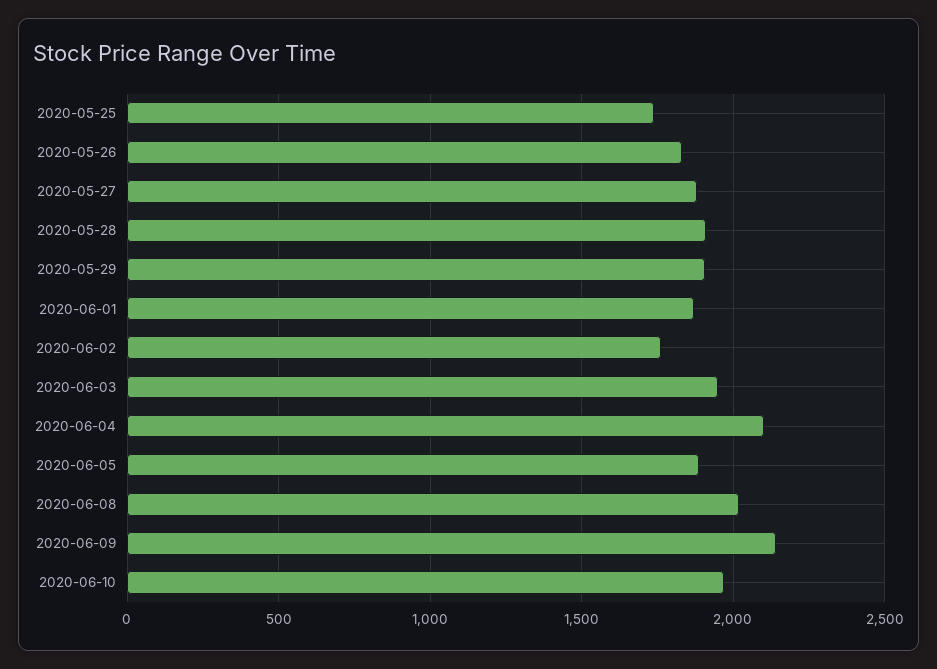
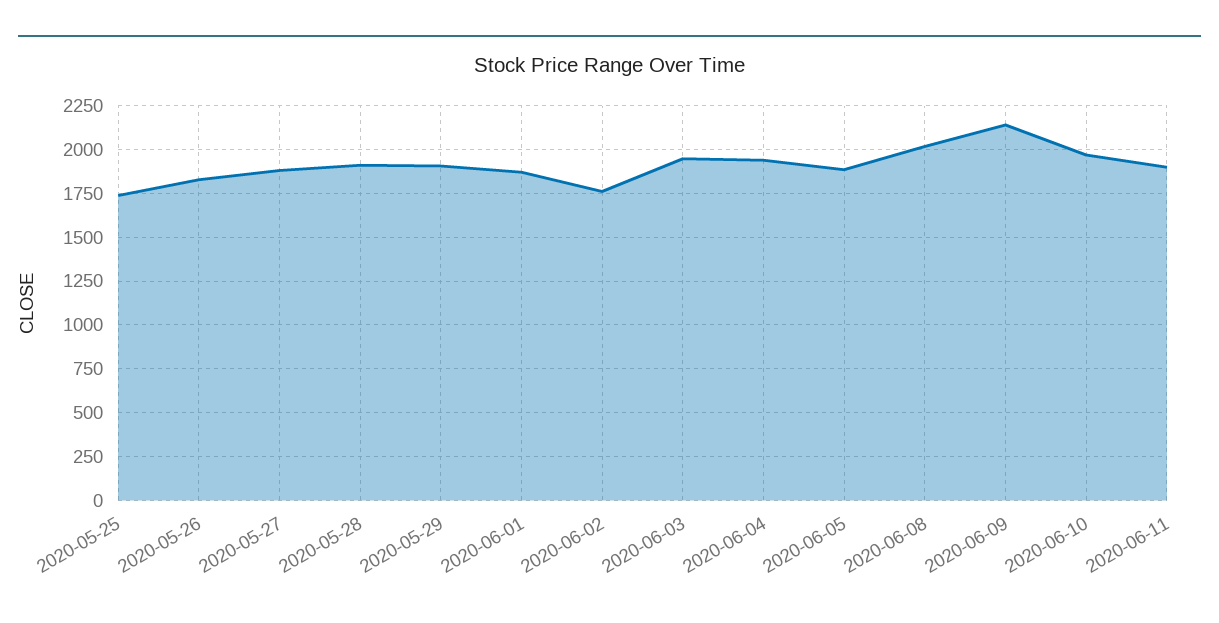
2020-06-04: 2100 -> 1950
2020-06-11: none -> 1900

